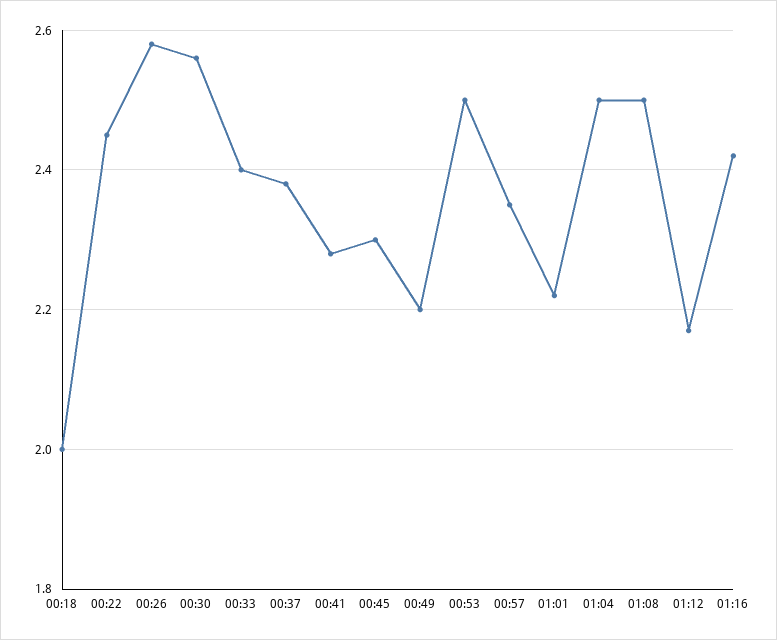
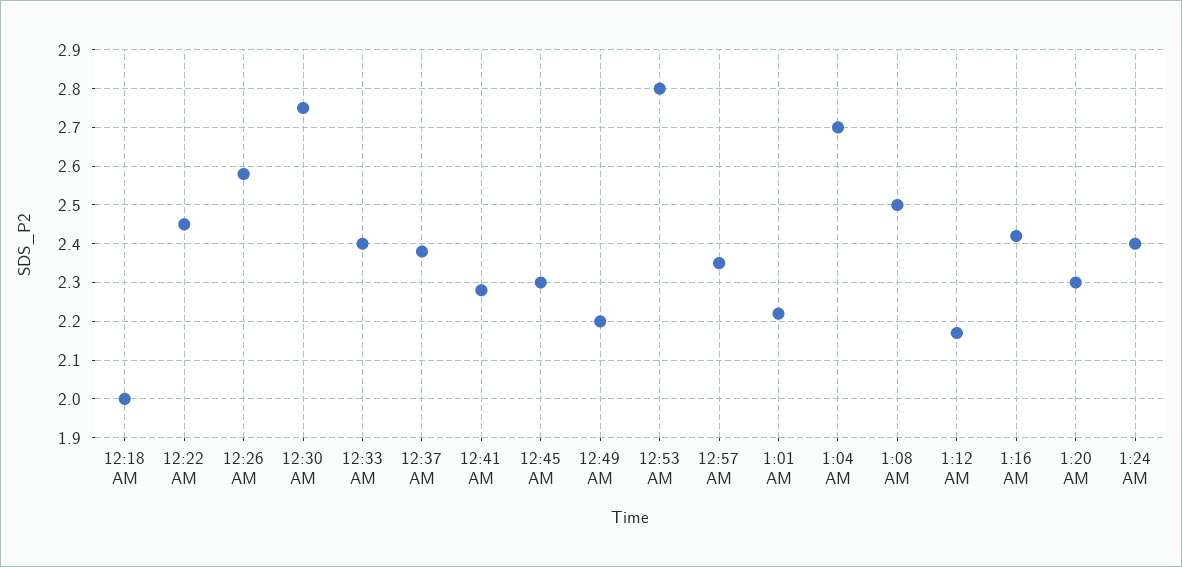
00:30: 2.55 -> 2.75
00:53: 2.5 -> 2.8
01:04: 2.5 -> 2.7
1:20 AM: none -> 2.3
1:24 AM: none -> 2.4

